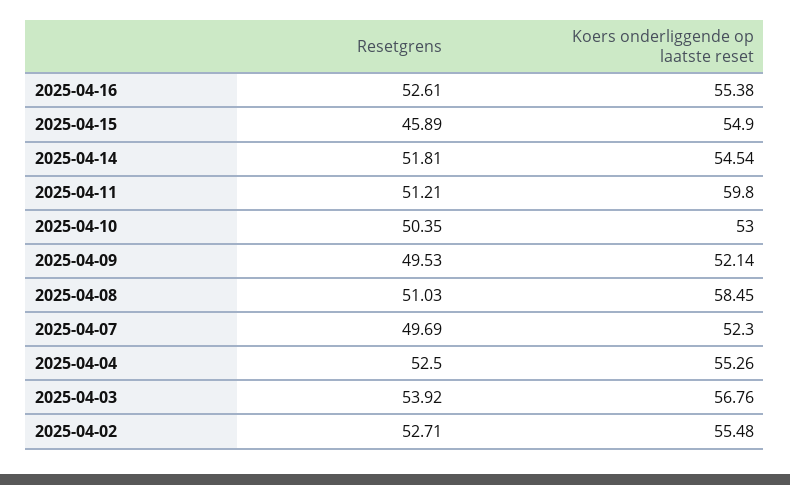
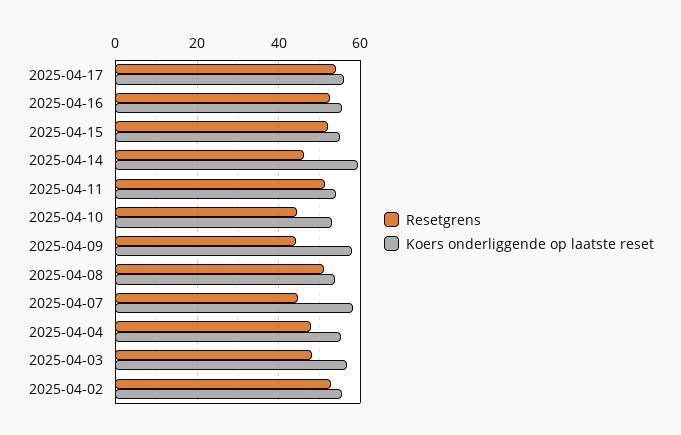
Resetgrens, 2025-04-15: 45.89 -> 52
Resetgrens, 2025-04-14: 51.81 -> 46
Koers onderliggende op laatste reset, 2025-04-14: 54.54 -> 60
Koers onderliggende op laatste reset, 2025-04-11: 59.8 -> 54
Resetgrens, 2025-04-10: 50.35 -> 44
Resetgrens, 2025-04-09: 49.53 -> 44
Koers onderliggende op laatste reset, 2025-04-09: 52.14 -> 58
Koers onderliggende op laatste reset, 2025-04-08: 58.45 -> 54
Resetgrens, 2025-04-07: 49.69 -> 44
Koers onderliggende op laatste reset, 2025-04-07: 52.3 -> 58
Resetgrens, 2025-04-04: 52.5 -> 48
Resetgrens, 2025-04-03: 53.92 -> 48
Resetgrens, 2025-04-17: none -> 54
Koers onderliggende op laatste reset, 2025-04-17: none -> 56

